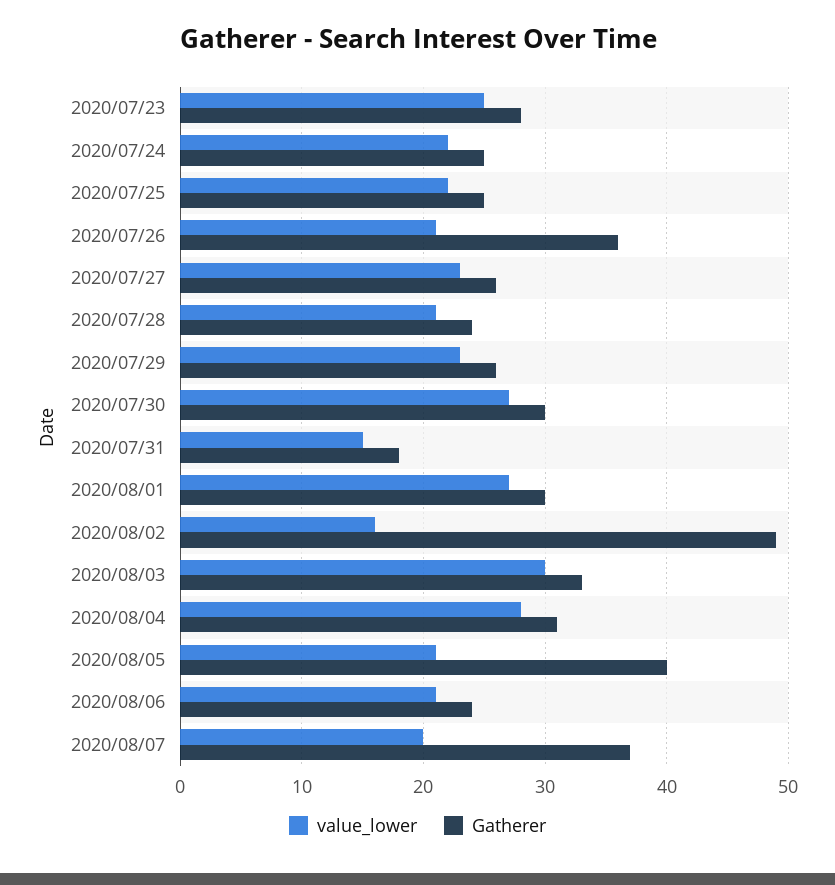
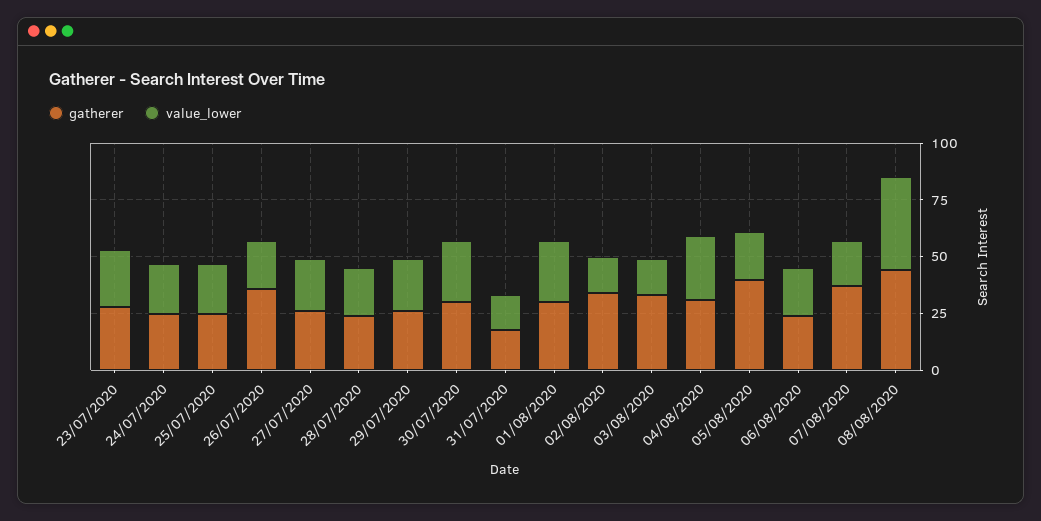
Gatherer, 2020/08/02: 49 -> 35
value_lower, 2020/08/03: 30 -> 15
Gatherer, 08/08/2020: none -> 45
value_lower, 08/08/2020: none -> 40

